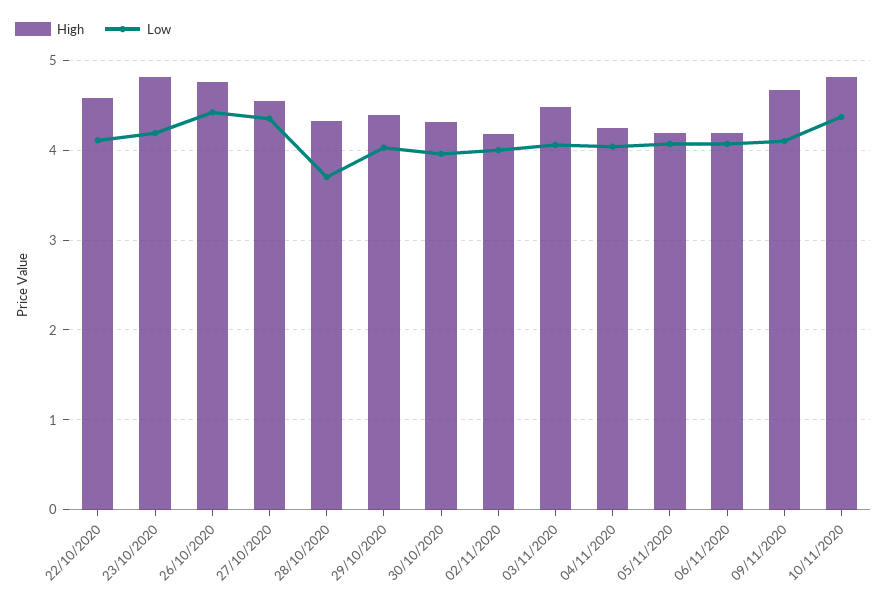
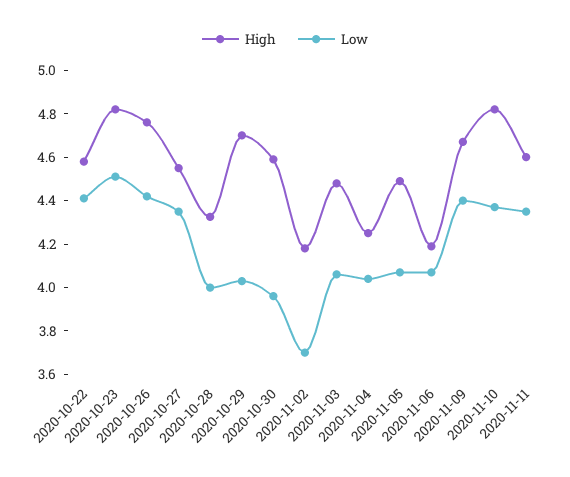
Low, 22/10/2020: 4.1 -> 4.4
Low, 23/10/2020: 4.2 -> 4.5
Low, 28/10/2020: 3.7 -> 4
High, 29/10/2020: 4.4 -> 4.7
High, 30/10/2020: 4.3 -> 4.6
Low, 02/11/2020: 4 -> 3.7
High, 05/11/2020: 4.2 -> 4.5
Low, 09/11/2020: 4.1 -> 4.4
High, 2020-11-11: none -> 4.6
Low, 2020-11-11: none -> 4.35

